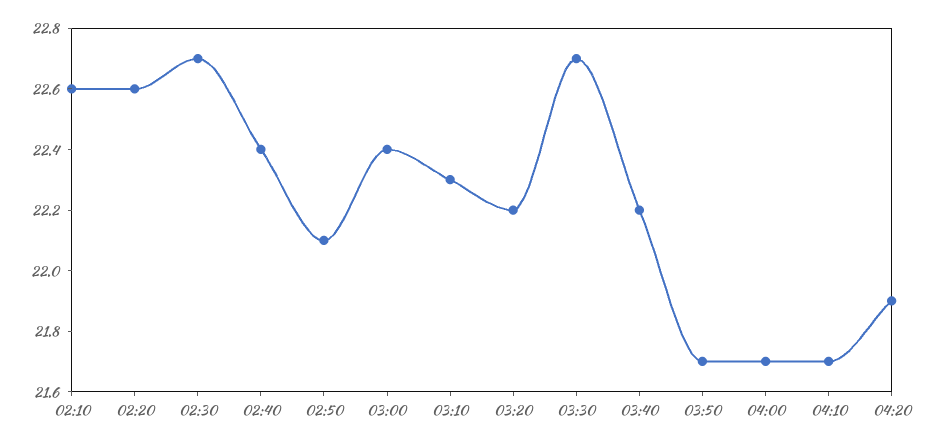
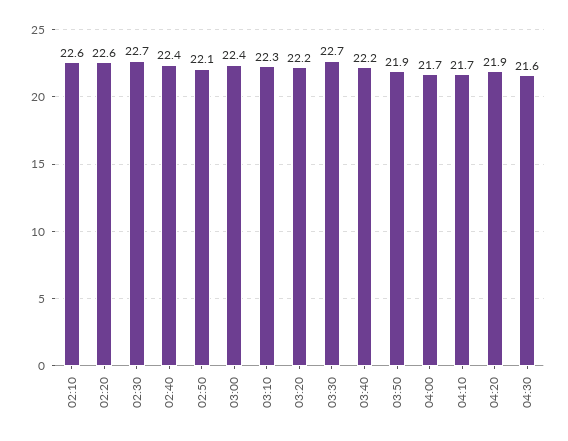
03:50: 21.7 -> 21.9
04:30: none -> 21.6

